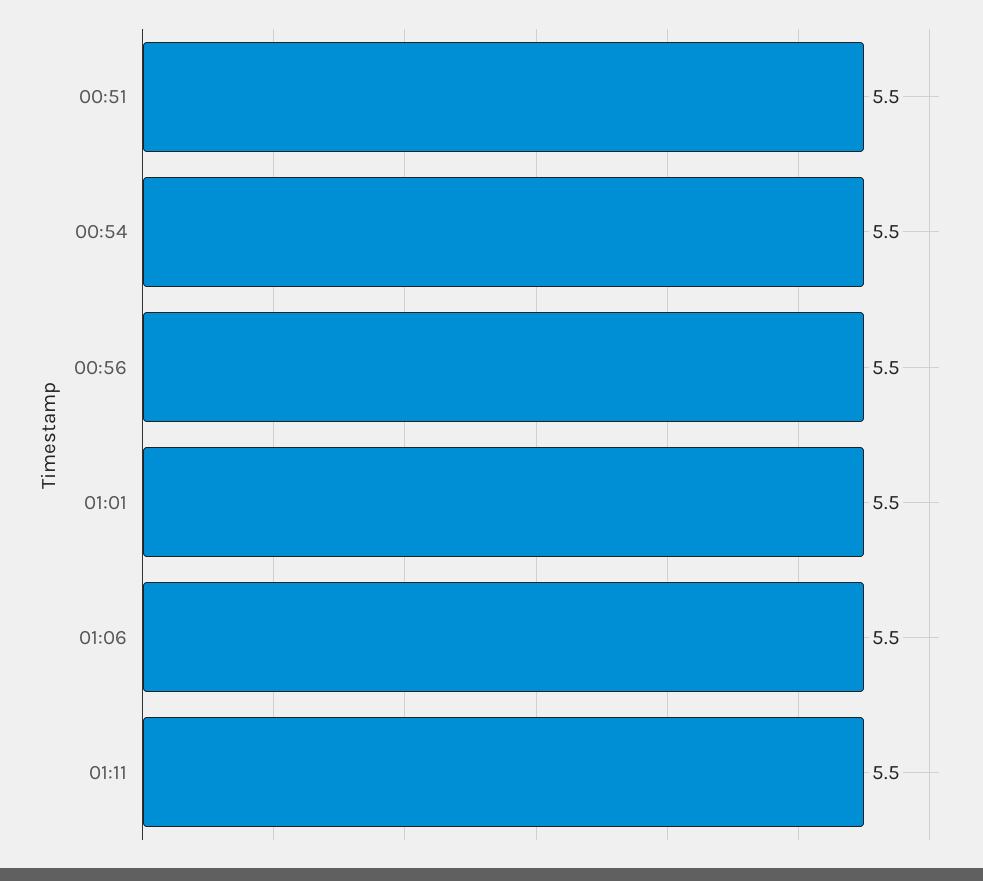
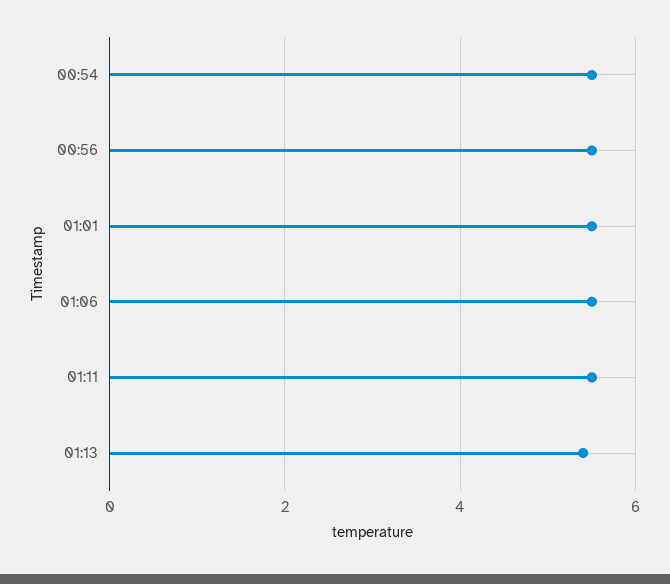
00:51: 5.5 -> none
01:13: none -> 5.5

